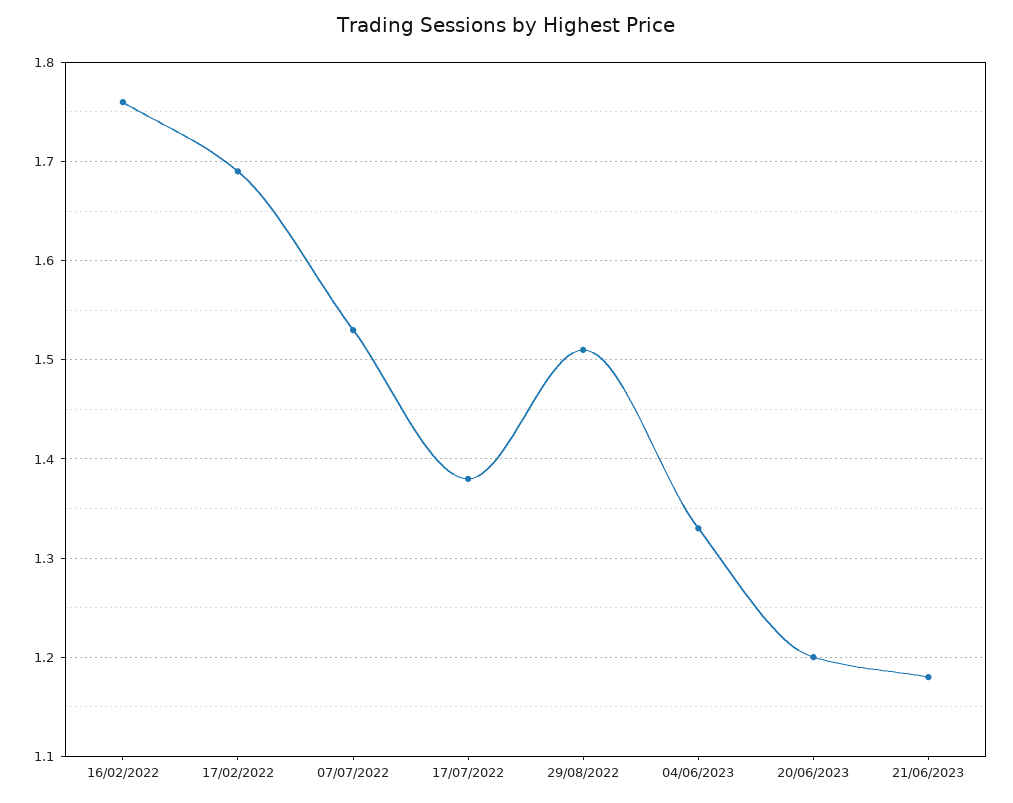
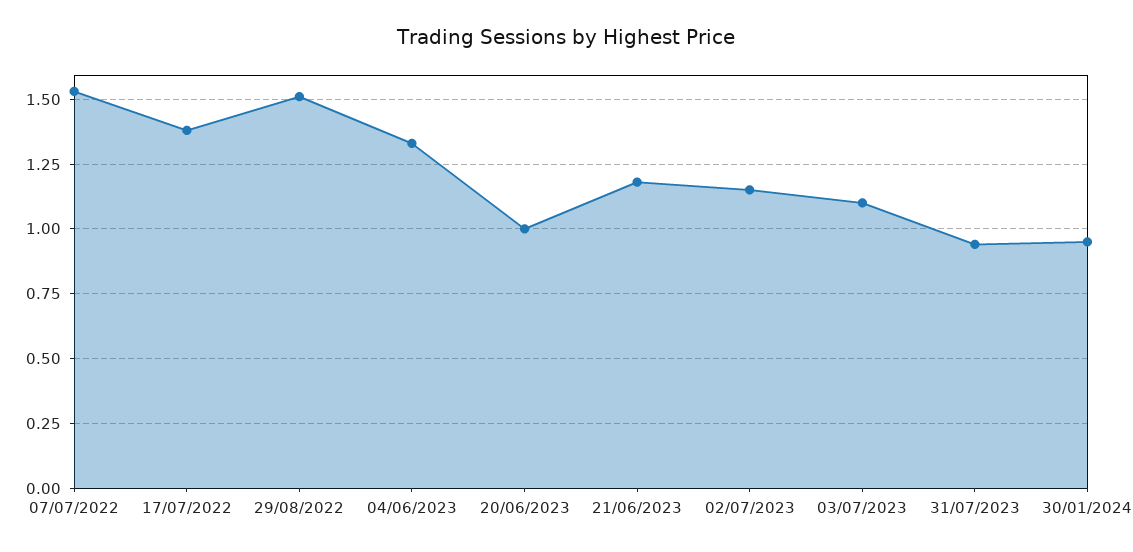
16/02/2022: 1.76 -> none
17/02/2022: 1.69 -> none
20/06/2023: 1.2 -> 1
02/07/2023: none -> 1.15
03/07/2023: none -> 1.1
31/07/2023: none -> 0.95
30/01/2024: none -> 0.95

